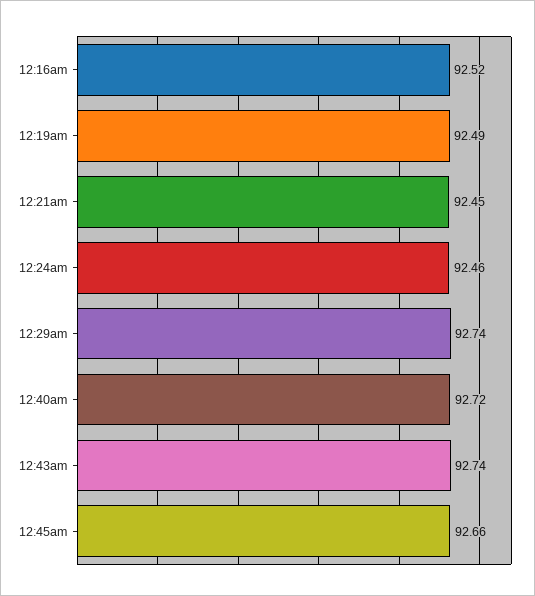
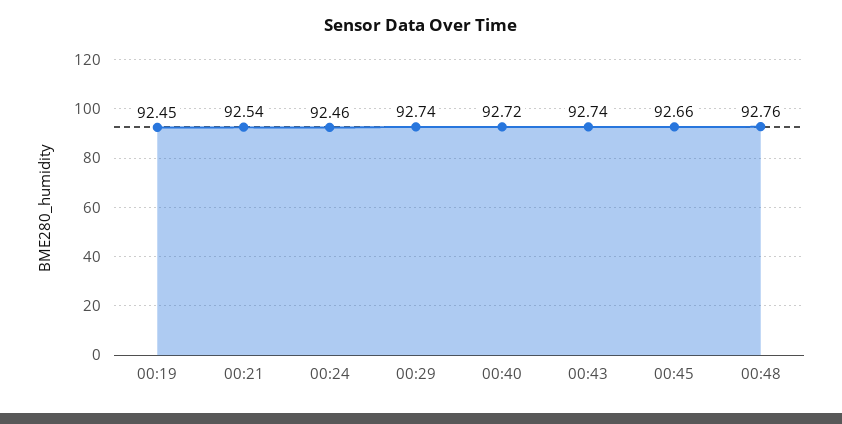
12:16am: 92.52 -> none
12:19am: 92.49 -> 92.45
12:21am: 92.45 -> 92.54
00:48: none -> 92.76

